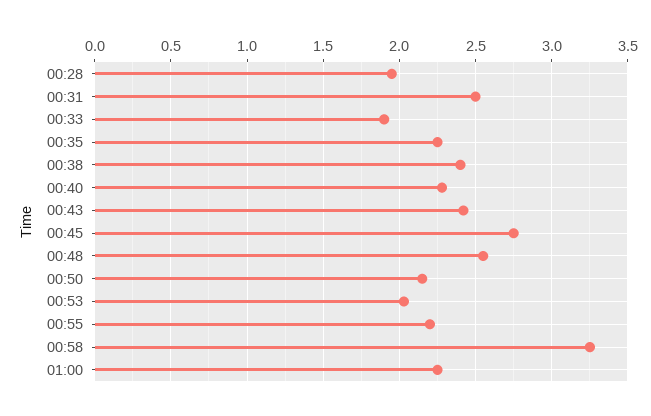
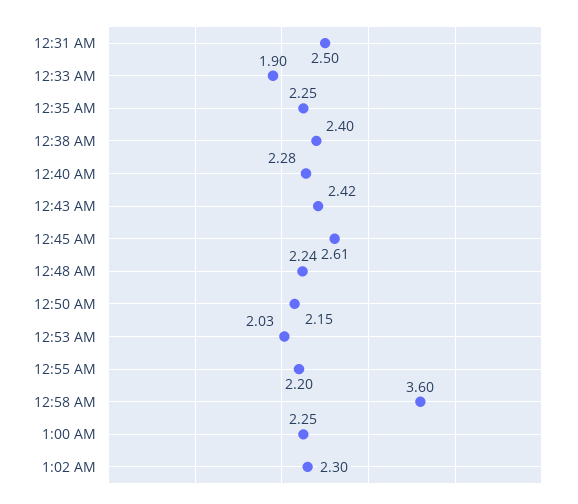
00:28: 1.95 -> none
00:45: 2.75 -> 2.61
00:48: 2.55 -> 2.24
00:58: 3.25 -> 3.6
1:02 AM: none -> 2.3

